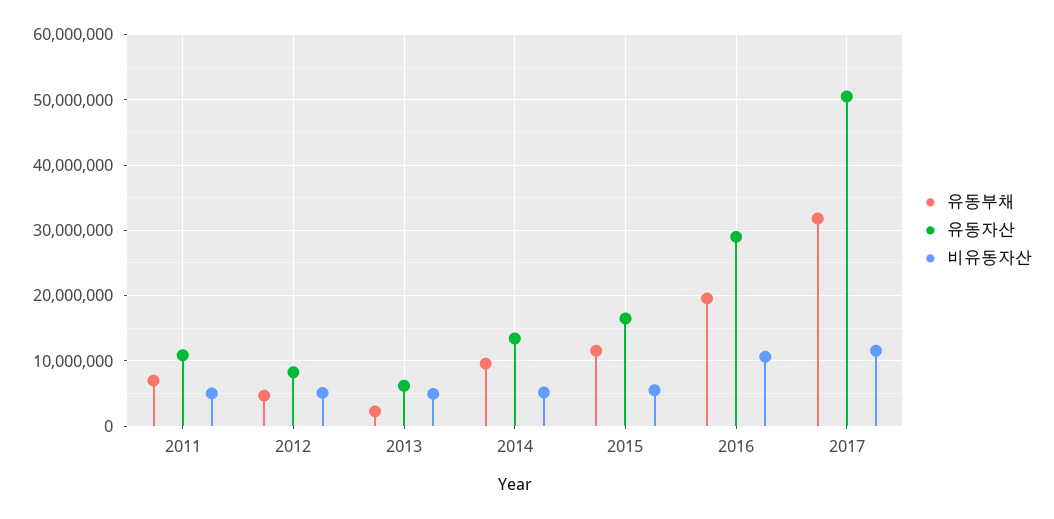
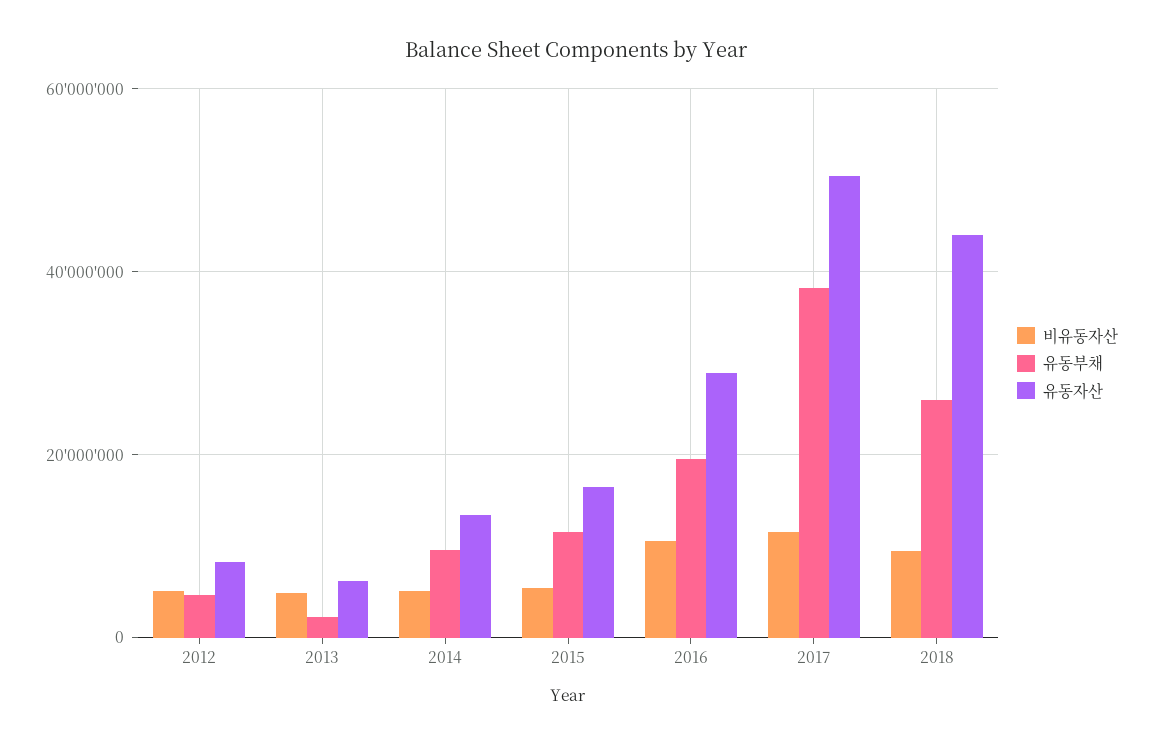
유동부채, 2011: 7000000 -> none
유동자산, 2011: 11000000 -> none
비유동자산, 2011: 5000000 -> none
유동부채, 2017: 32000000 -> 38000000
비유동자산, 2018: none -> 10000000
유동부채, 2018: none -> 26000000
유동자산, 2018: none -> 44000000

